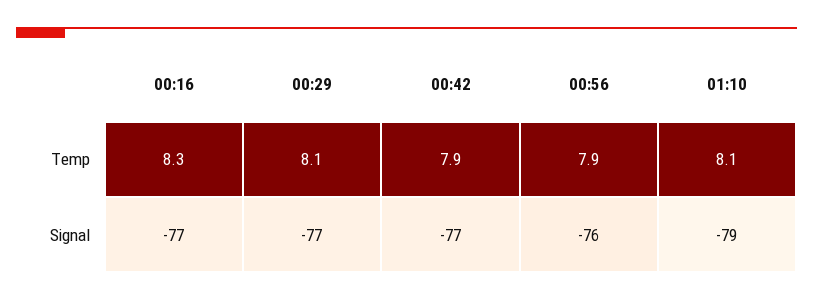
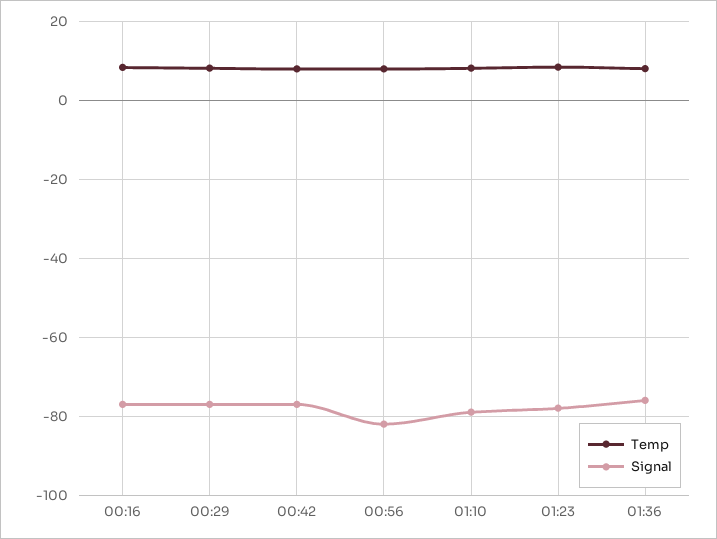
Signal, 00:56: -76 -> -82
Temp, 01:23: none -> 8
Signal, 01:23: none -> -78
Temp, 01:36: none -> 8
Signal, 01:36: none -> -76

